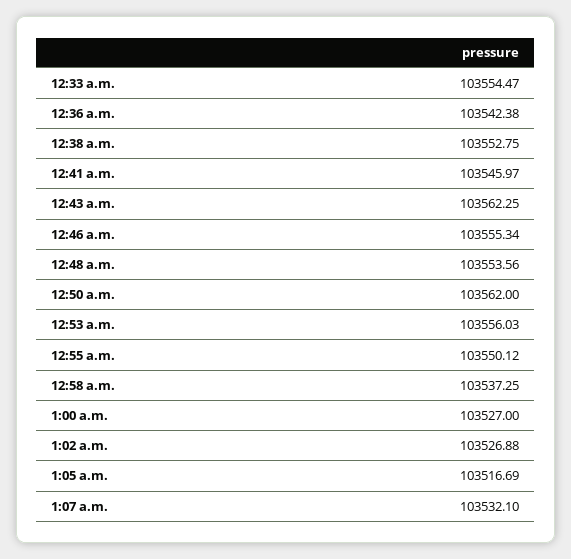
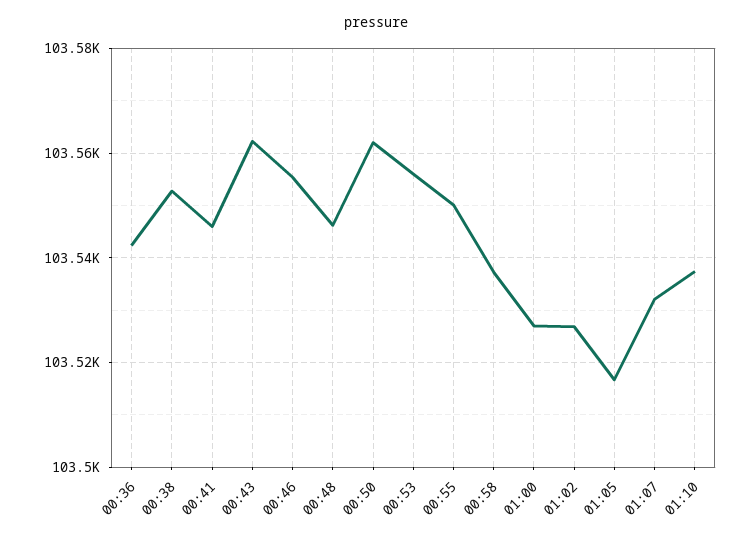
12:33 a.m.: 103554.47 -> none
12:48 a.m.: 103553.56 -> 103546
01:10: none -> 103538

